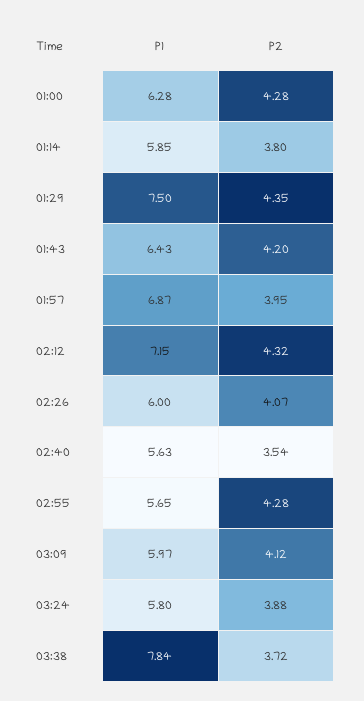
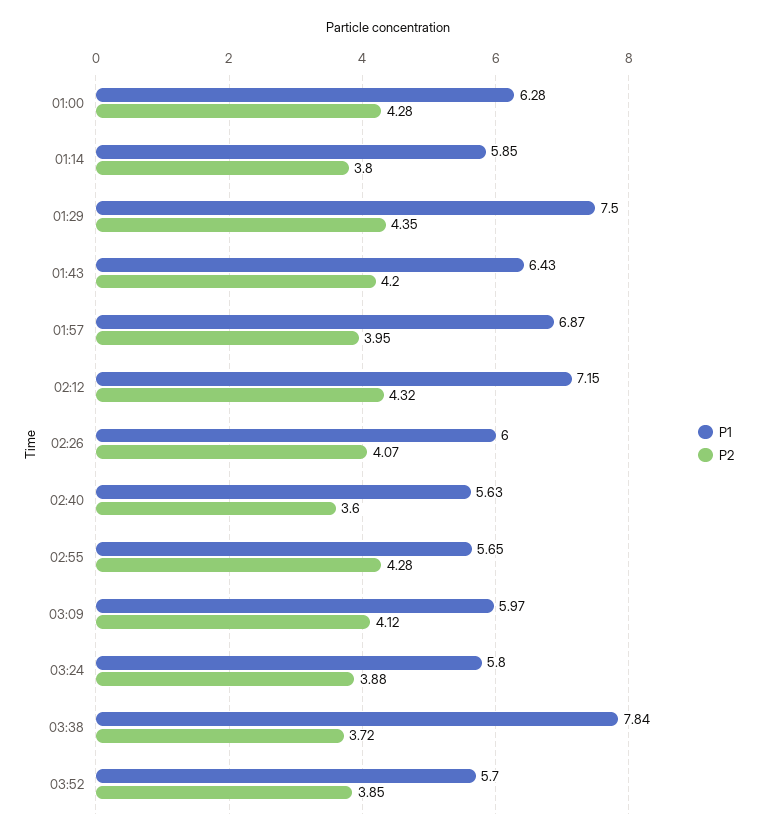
P2, 02:40: 3.54 -> 3.6
P1, 03:52: none -> 5.7
P2, 03:52: none -> 3.85

